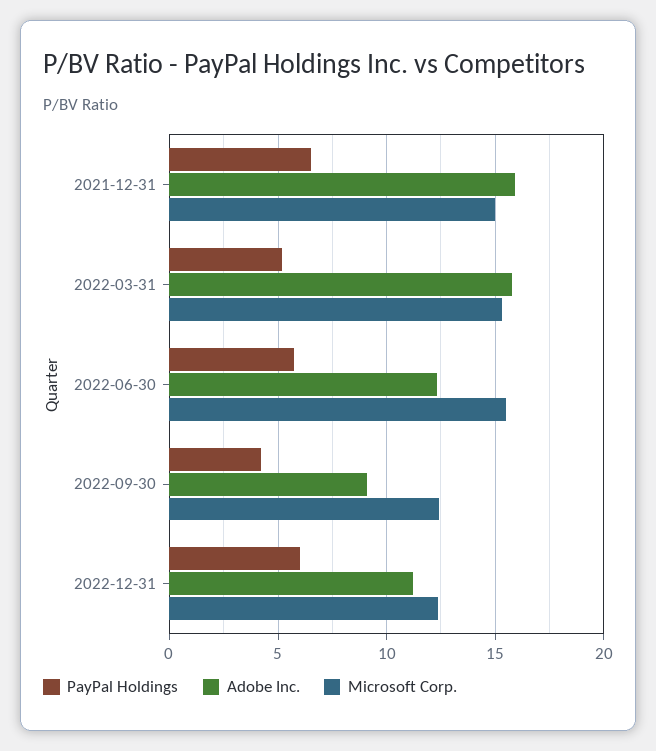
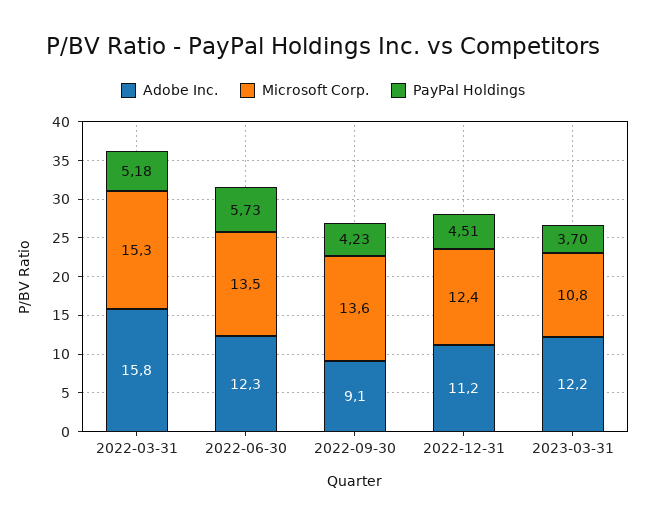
PayPal Holdings, 2021-12-31: 6.5 -> none
Adobe Inc., 2021-12-31: 16 -> none
Microsoft Corp., 2021-12-31: 15 -> none
Microsoft Corp., 2022-06-30: 15.5 -> 13.5
Microsoft Corp., 2022-09-30: 12.5 -> 13.6
PayPal Holdings, 2022-12-31: 6 -> 4.51
Adobe Inc., 2023-03-31: none -> 12.2
Microsoft Corp., 2023-03-31: none -> 10.8
PayPal Holdings, 2023-03-31: none -> 3.7

